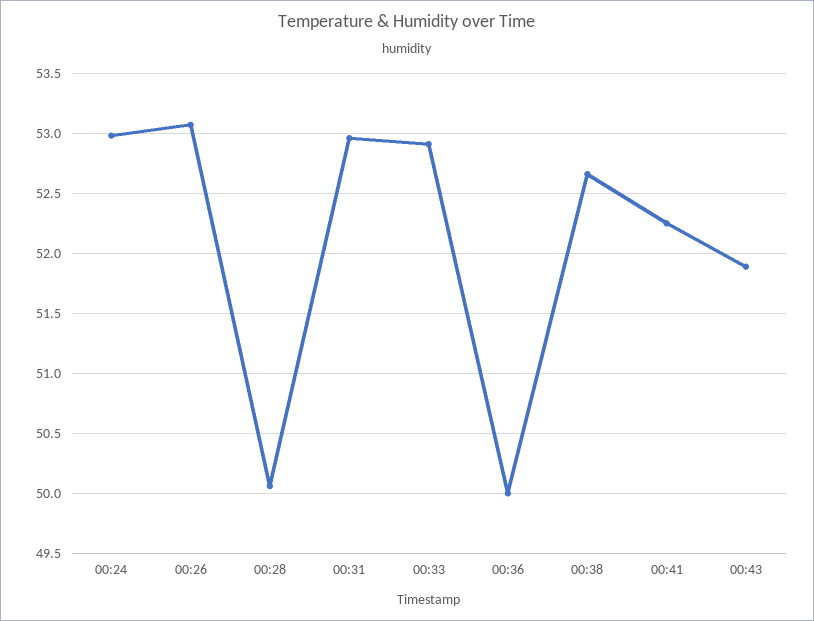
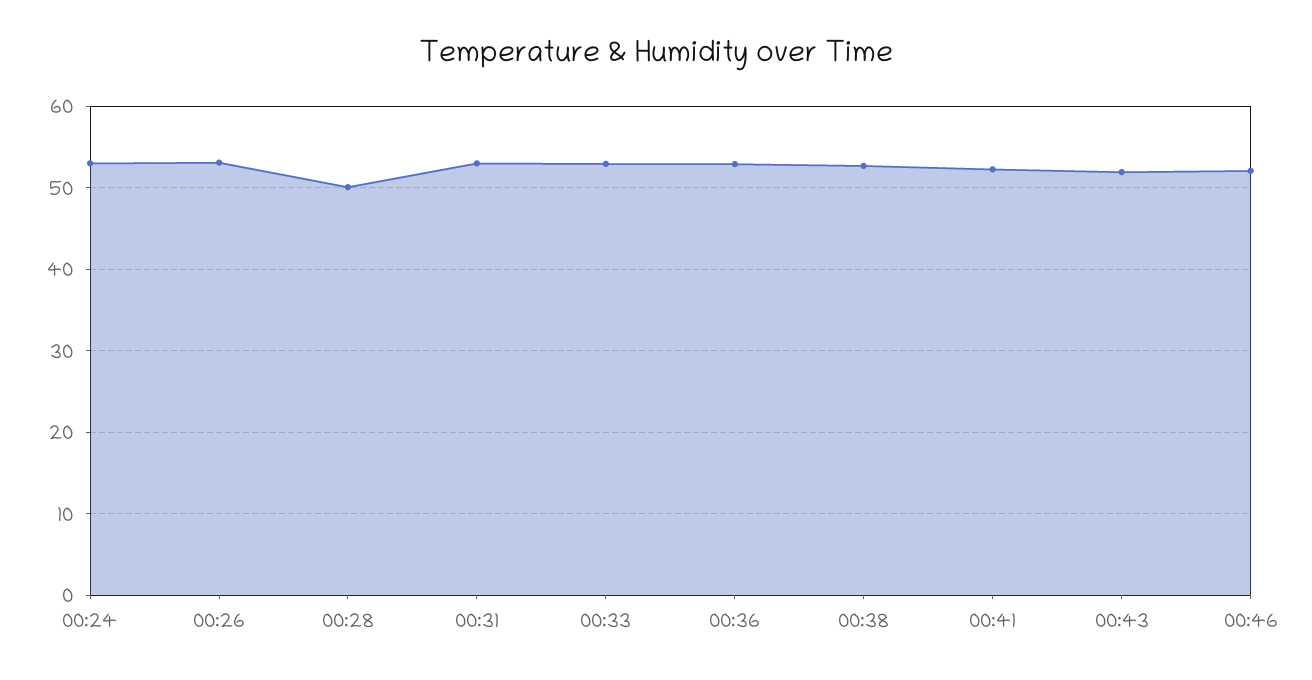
00:36: 50 -> 53
00:46: none -> 52

